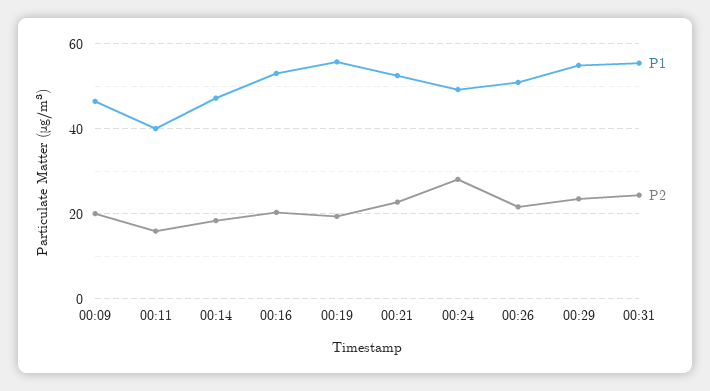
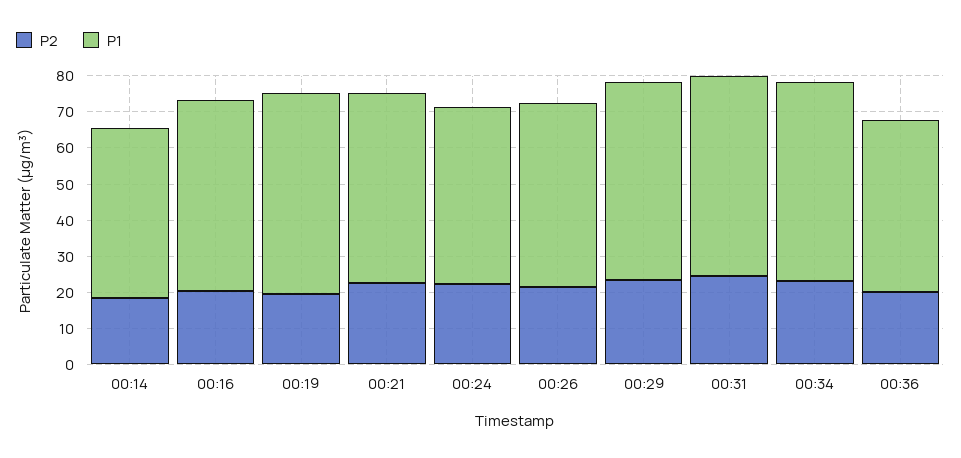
P1, 00:09: 46 -> none
P2, 00:09: 20 -> none
P1, 00:11: 40 -> none
P2, 00:11: 16 -> none
P2, 00:24: 28 -> 22.5
P2, 00:34: none -> 22.5
P1, 00:34: none -> 55
P2, 00:36: none -> 20
P1, 00:36: none -> 47.5

